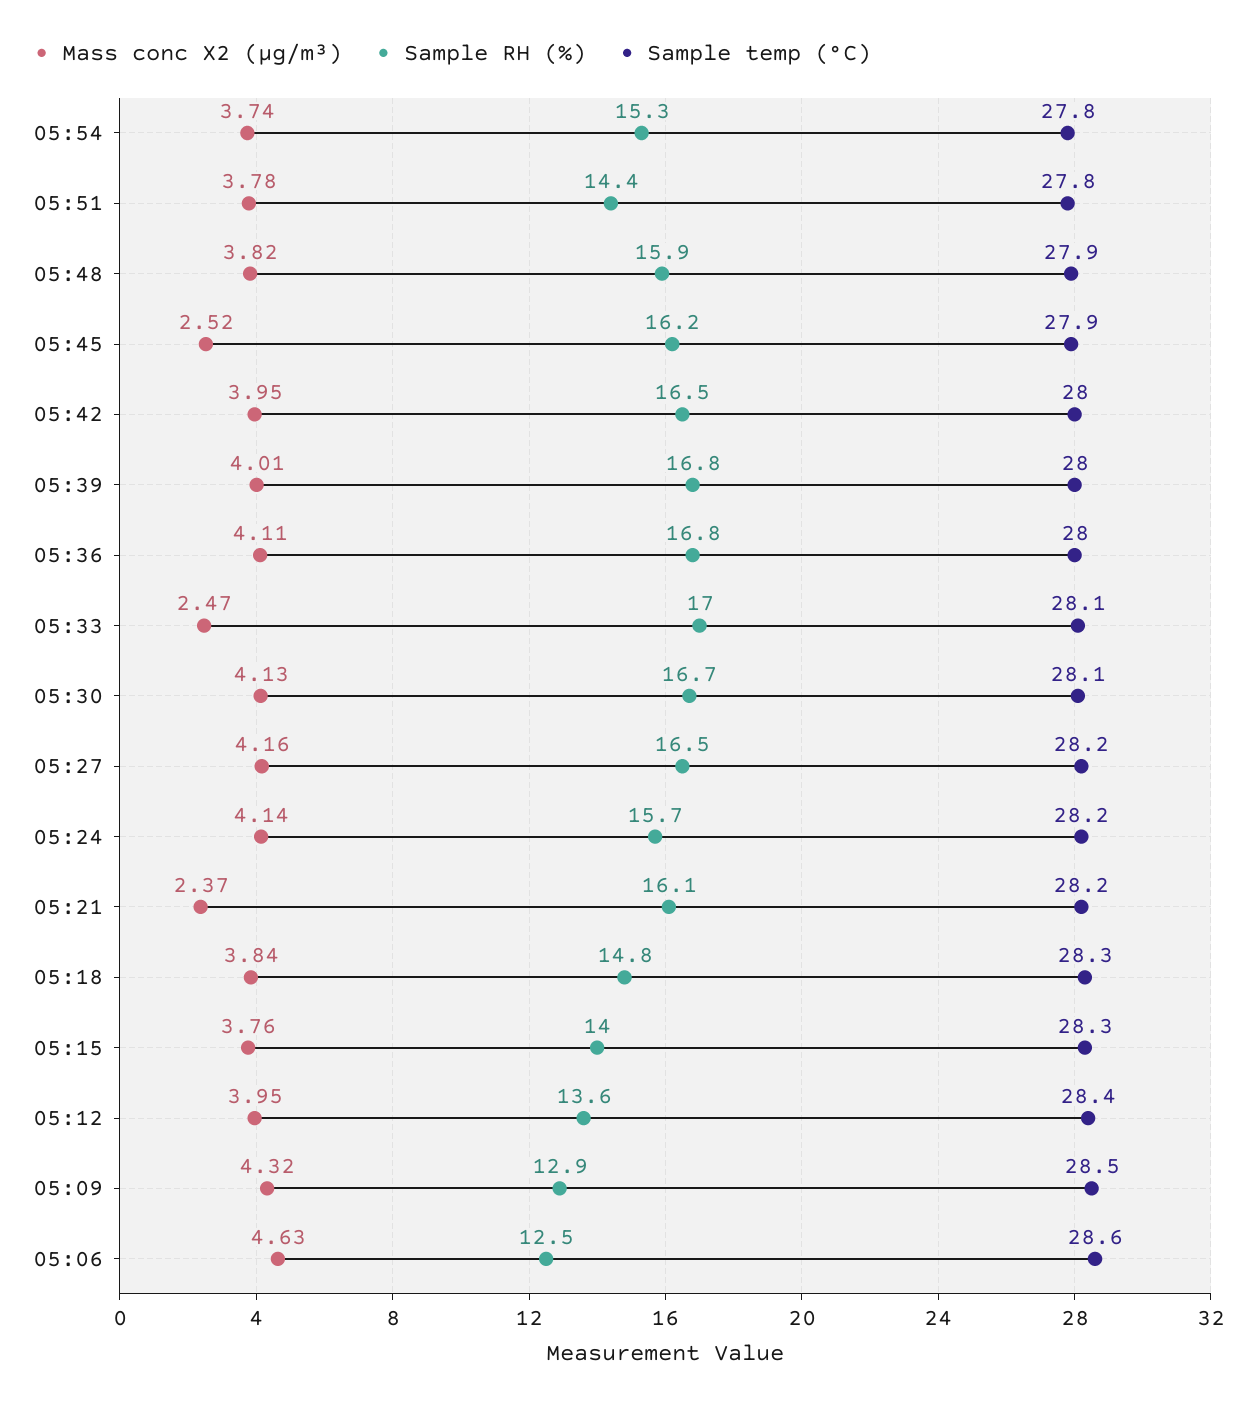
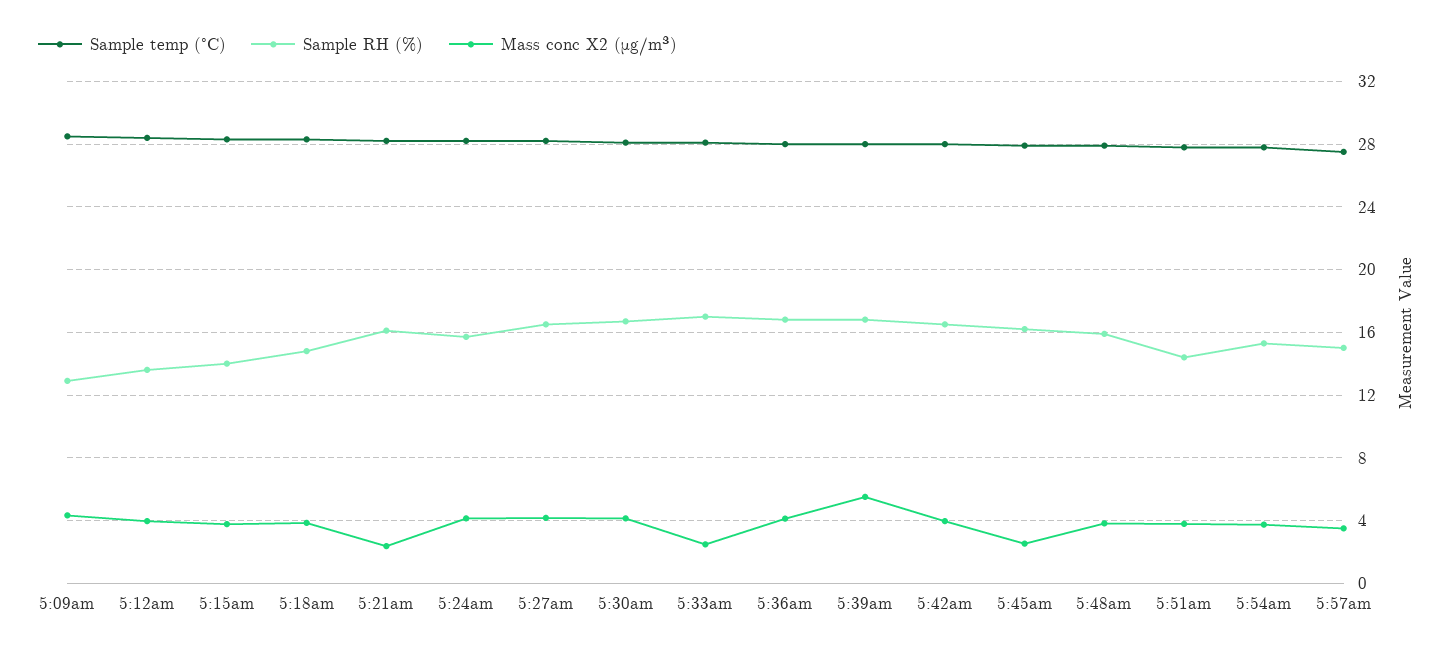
Mass conc X2 (μg/m³), 05:39: 4.01 -> 5.5
Mass conc X2 (μg/m³), 05:06: 4.63 -> none
Sample RH (%), 05:06: 12.5 -> none
Sample temp (°C), 05:06: 28.6 -> none
Sample temp (°C), 5:57am: none -> 27.5
Sample RH (%), 5:57am: none -> 15
Mass conc X2 (μg/m³), 5:57am: none -> 3.5

